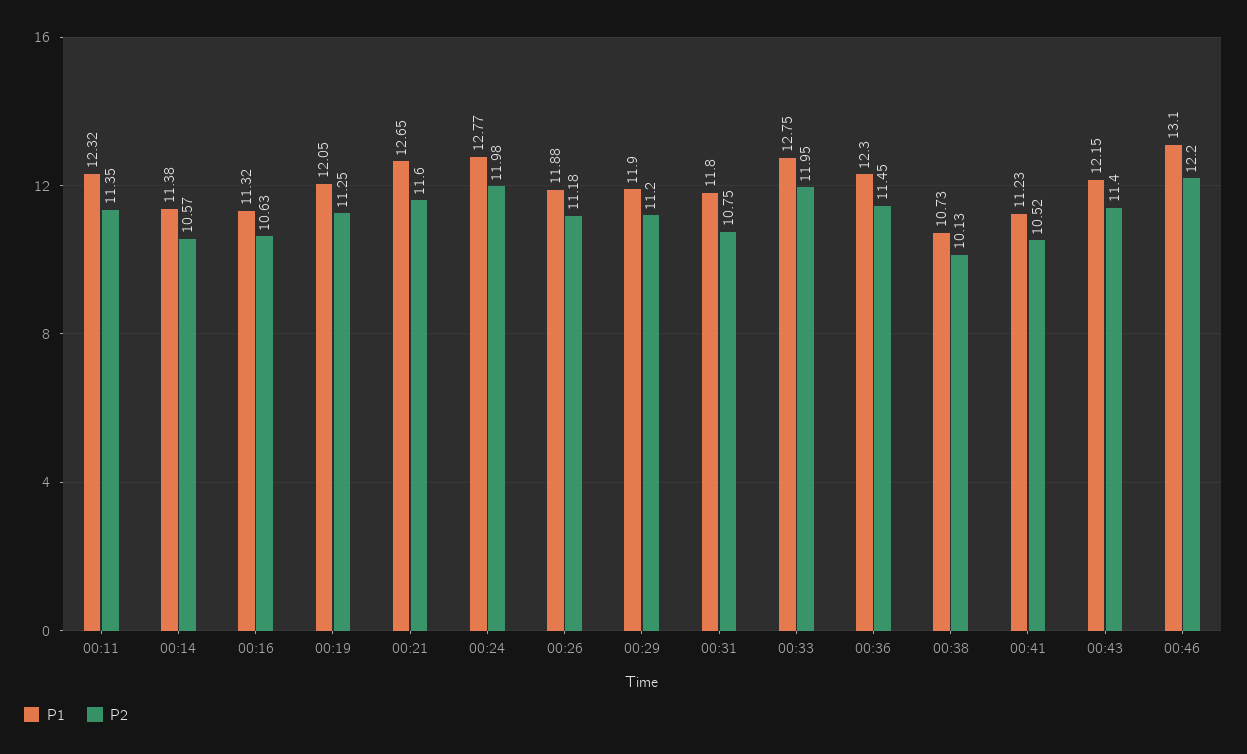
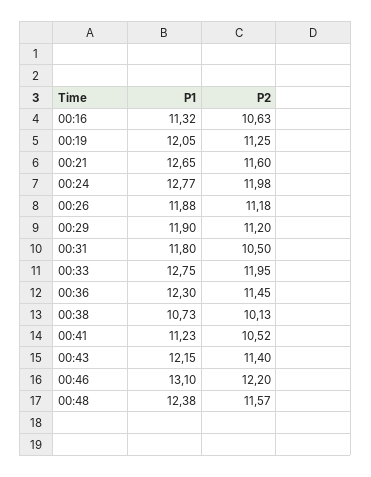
P1, 00:11: 12.32 -> none
P2, 00:11: 11.35 -> none
P1, 00:14: 11.38 -> none
P2, 00:14: 10.57 -> none
P2, 00:31: 10.75 -> 10.5
P1, 00:48: none -> 12.38
P2, 00:48: none -> 11.57

